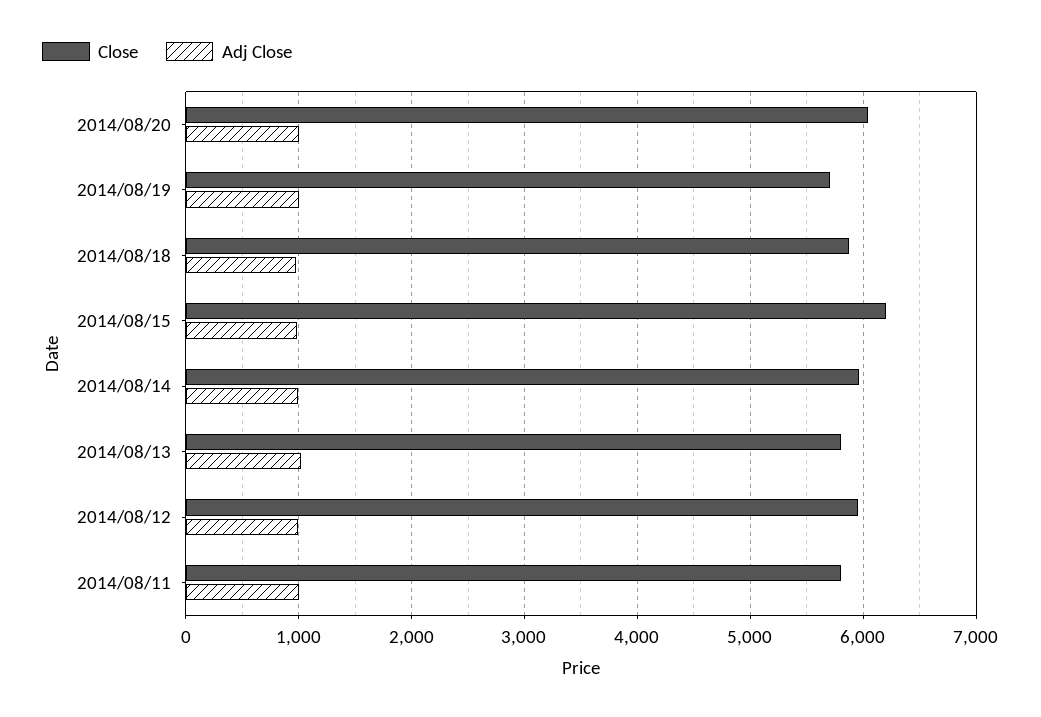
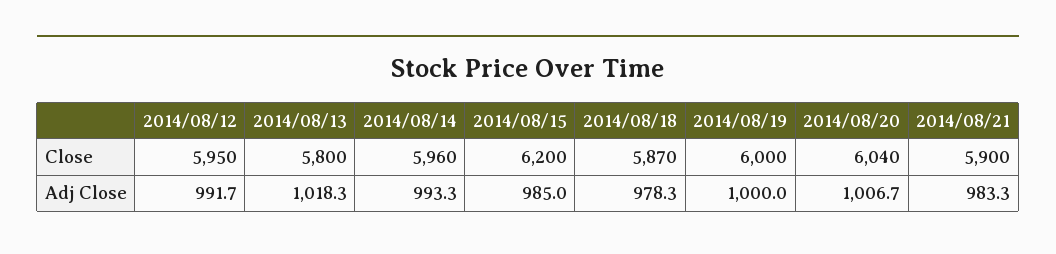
Close, 2014/08/19: 5700 -> 6000
Close, 2014/08/11: 5800 -> none
Adj Close, 2014/08/11: 1000 -> none
Close, 2014/08/21: none -> 5900
Adj Close, 2014/08/21: none -> 983.3

